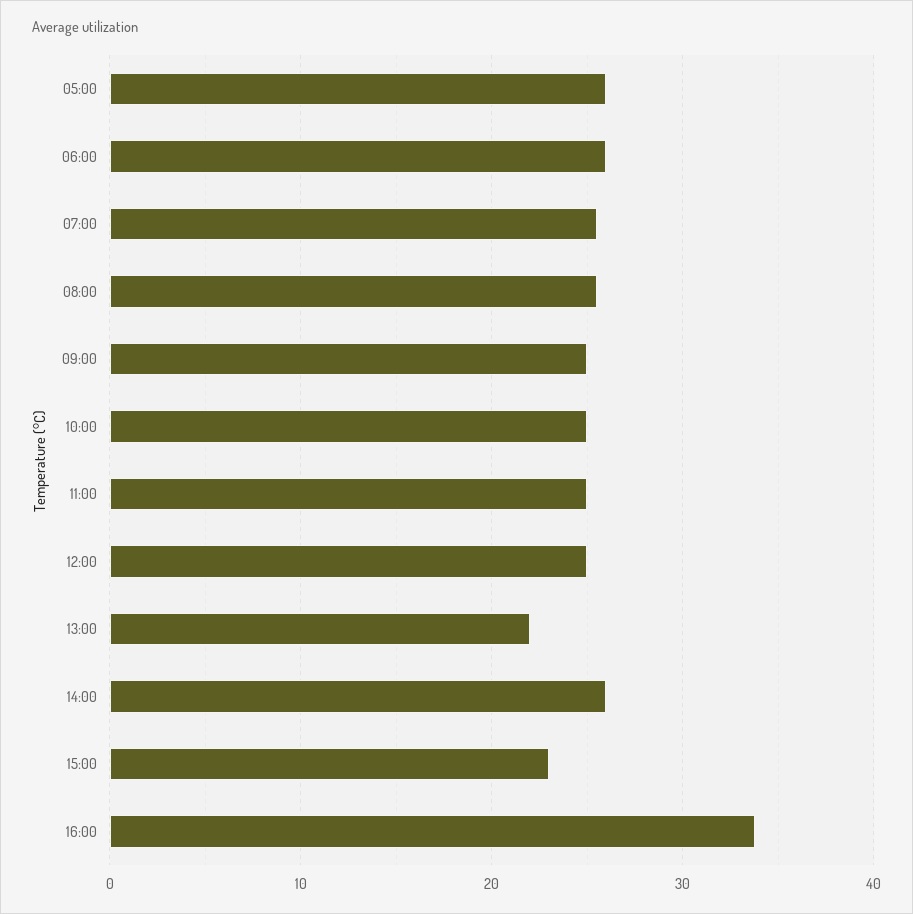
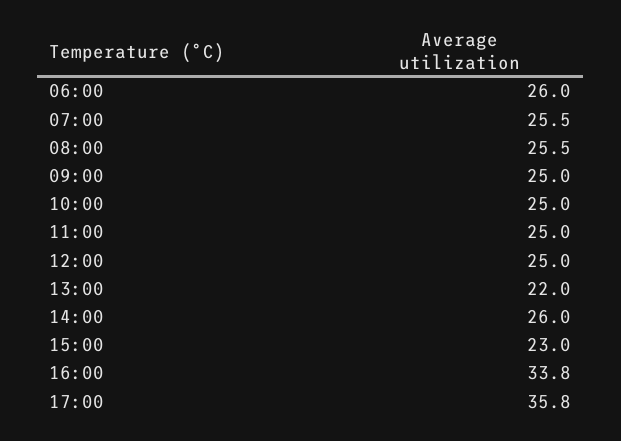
05:00: 26 -> none
17:00: none -> 35.8

